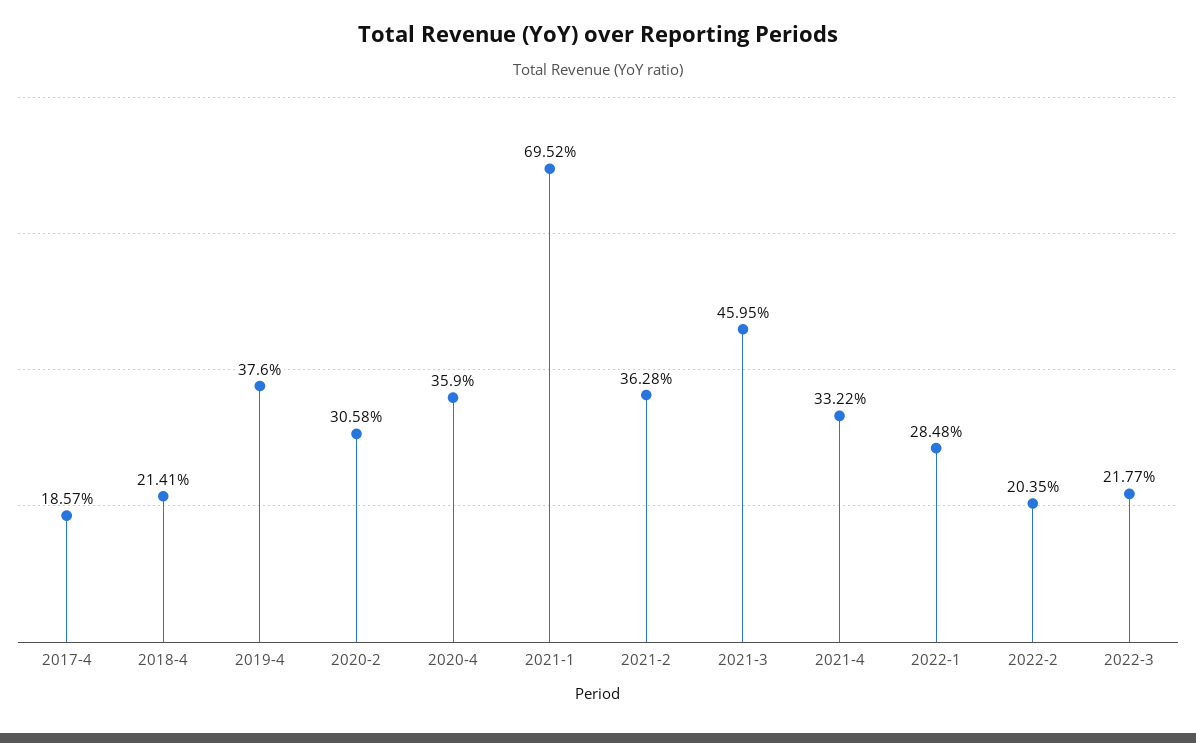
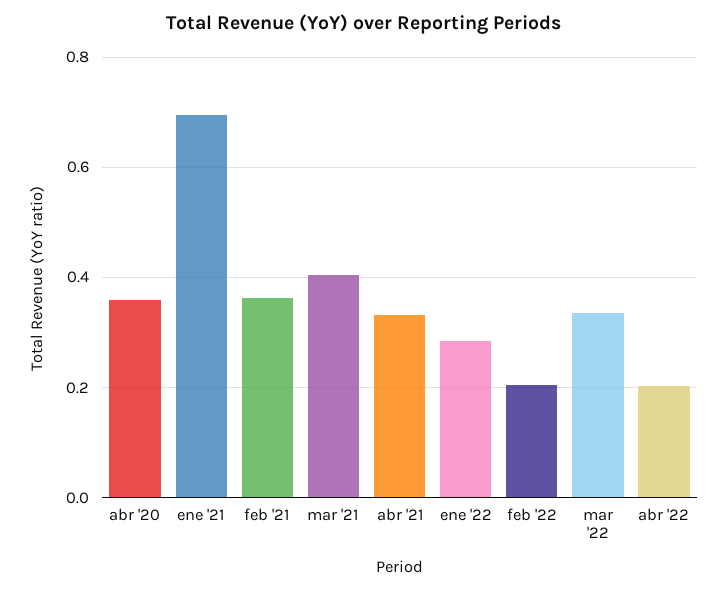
2017-4: 0.1857 -> none
2018-4: 0.2141 -> none
2019-4: 0.376 -> none
2020-2: 0.3058 -> none
2021-3: 0.4595 -> 0.4
2022-3: 0.2177 -> 0.34
abr '22: none -> 0.2

